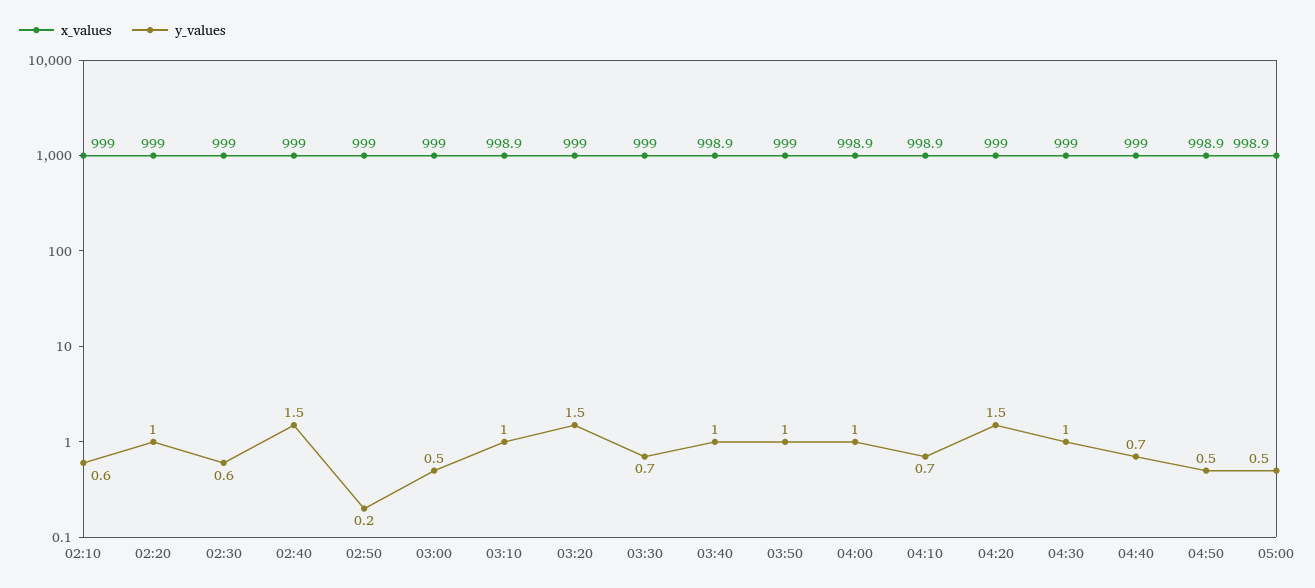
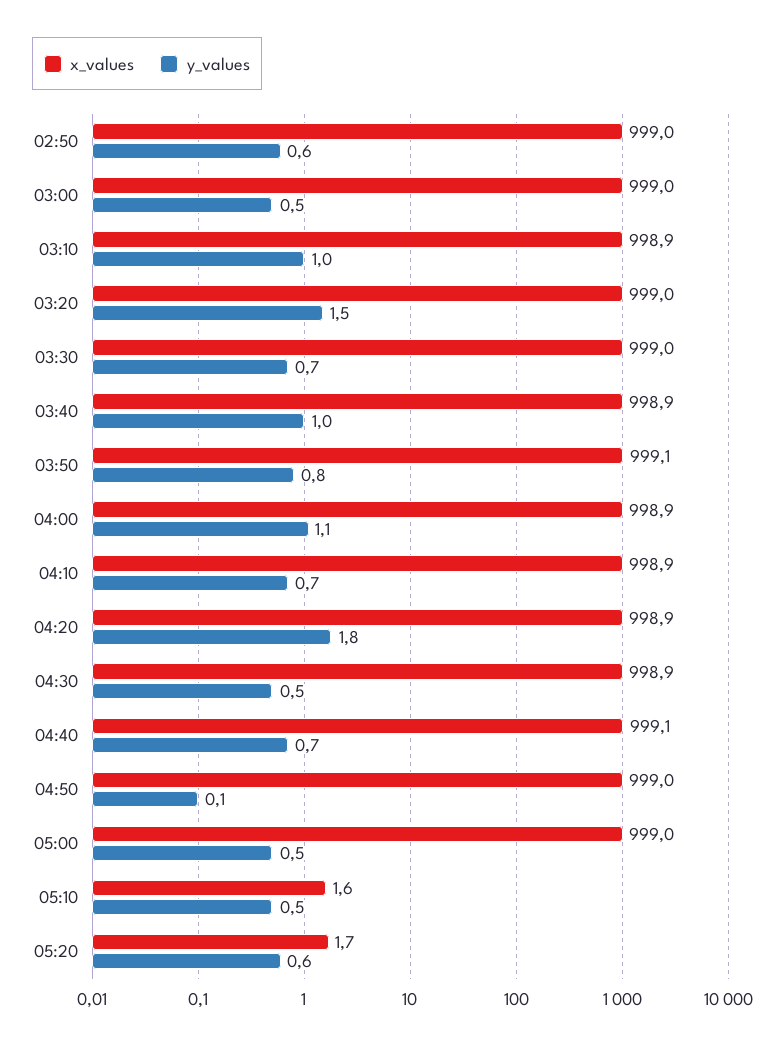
x_values, 02:10: 999 -> none
y_values, 02:10: 0.6 -> none
x_values, 02:20: 999 -> none
y_values, 02:20: 1 -> none
x_values, 02:30: 999 -> none
y_values, 02:30: 0.6 -> none
x_values, 02:40: 999 -> none
y_values, 02:40: 1.5 -> none
y_values, 02:50: 0.2 -> 0.6
x_values, 03:50: 999 -> 999.1
y_values, 03:50: 1 -> 0.8
y_values, 04:00: 1 -> 1.1
x_values, 04:20: 999 -> 998.9
y_values, 04:20: 1.5 -> 1.8
x_values, 04:30: 999 -> 998.9
y_values, 04:30: 1 -> 0.5
x_values, 04:40: 999 -> 999.1
x_values, 04:50: 998.9 -> 999
y_values, 04:50: 0.5 -> 0.1
x_values, 05:00: 998.9 -> 999
x_values, 05:10: none -> 1.6
y_values, 05:10: none -> 0.5
x_values, 05:20: none -> 1.7
y_values, 05:20: none -> 0.6

